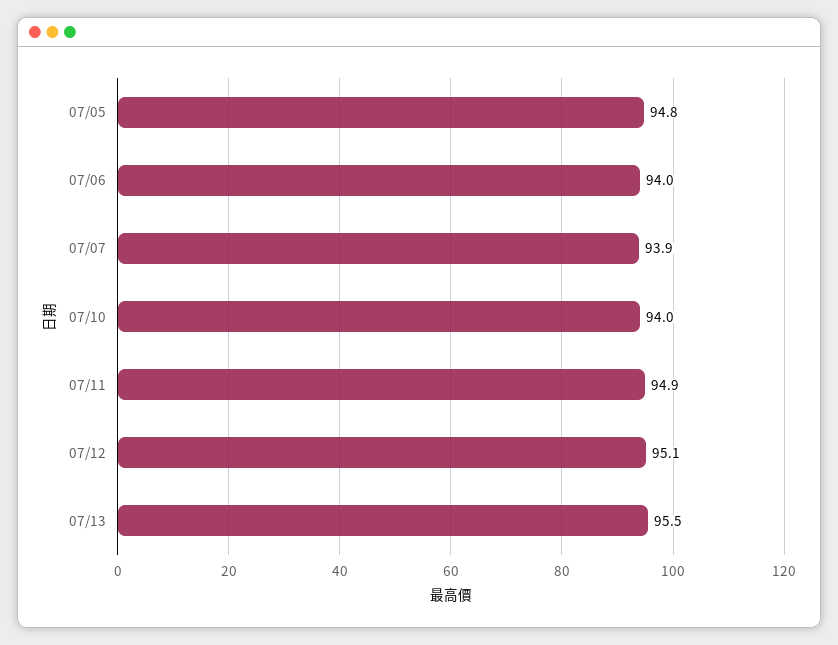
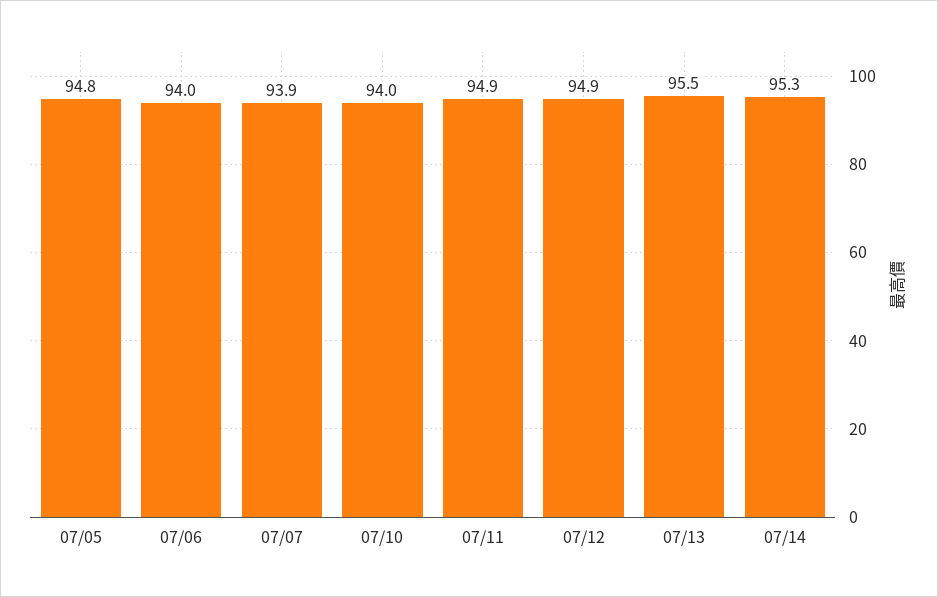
07/12: 95.1 -> 94.9
07/14: none -> 95.3

